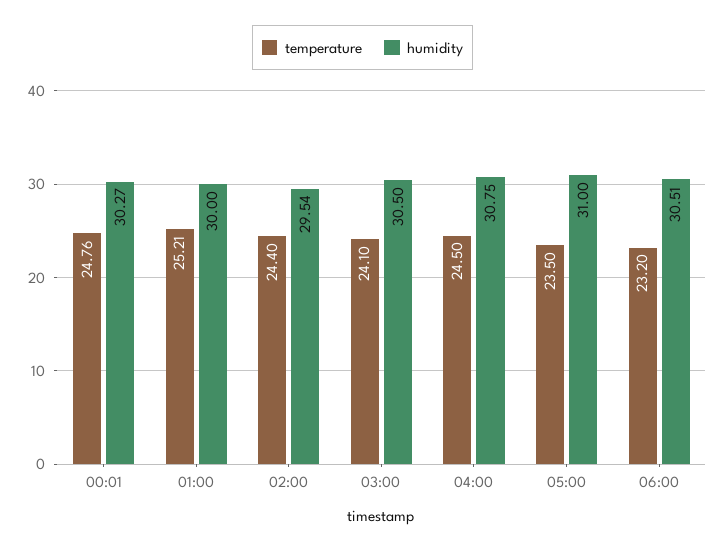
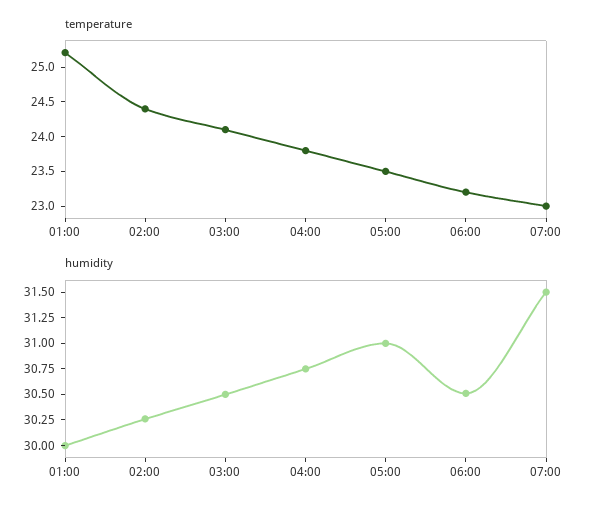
temperature, 00:01: 24.76 -> none
humidity, 00:01: 30.27 -> none
humidity, 02:00: 29.54 -> 30.25
temperature, 04:00: 24.5 -> 23.75
temperature, 07:00: none -> 23
humidity, 07:00: none -> 31.5

